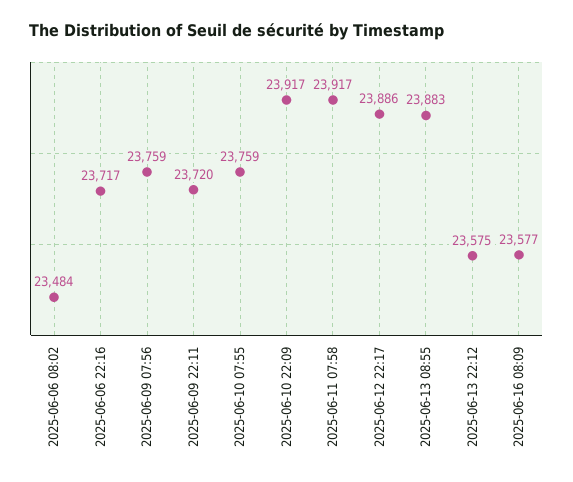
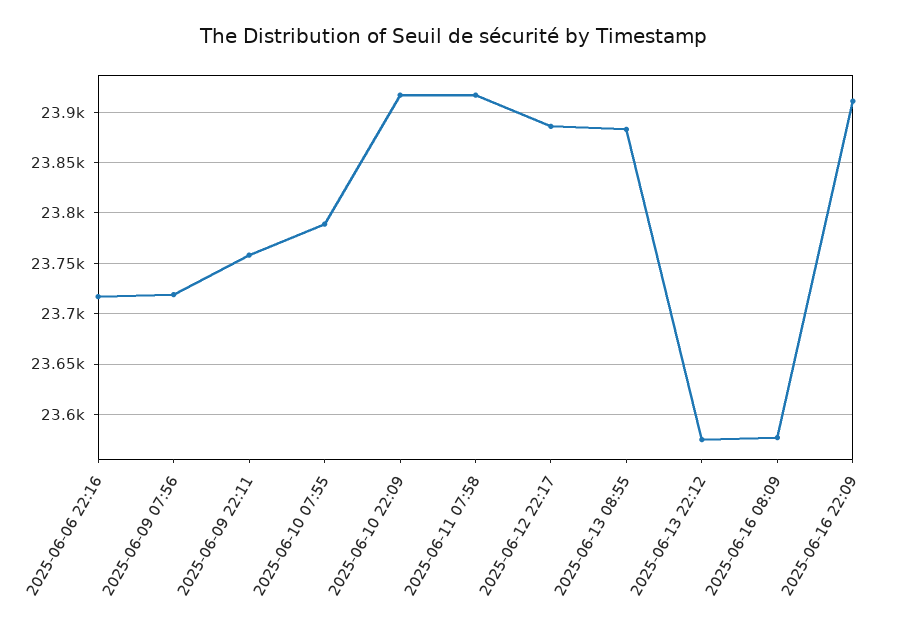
2025-06-06 08:02: 23484 -> none
2025-06-09 07:56: 23759 -> 23720
2025-06-09 22:11: 23720 -> 23760
2025-06-10 07:55: 23759 -> 23790
2025-06-16 22:09: none -> 23910

